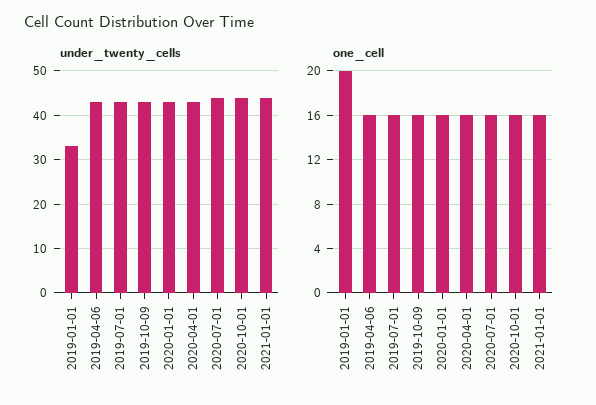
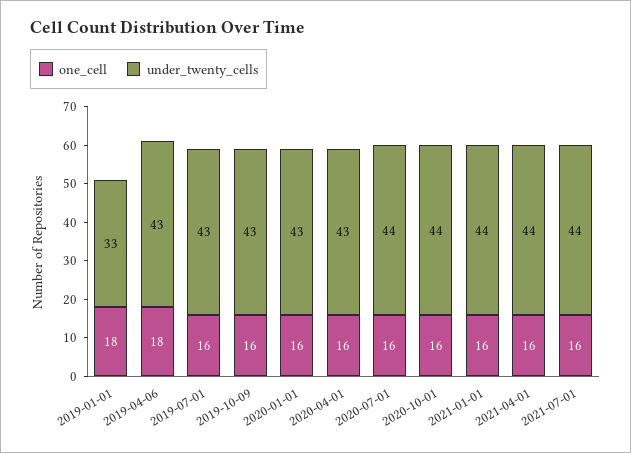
one_cell, 2019-01-01: 20 -> 18
one_cell, 2019-04-06: 16 -> 18
one_cell, 2021-04-01: none -> 16
under_twenty_cells, 2021-04-01: none -> 44
one_cell, 2021-07-01: none -> 16
under_twenty_cells, 2021-07-01: none -> 44

